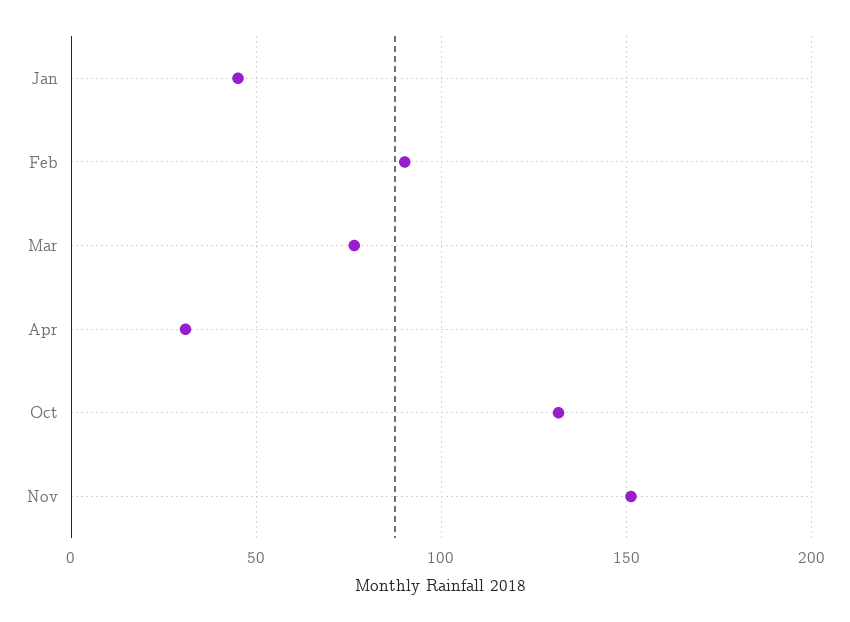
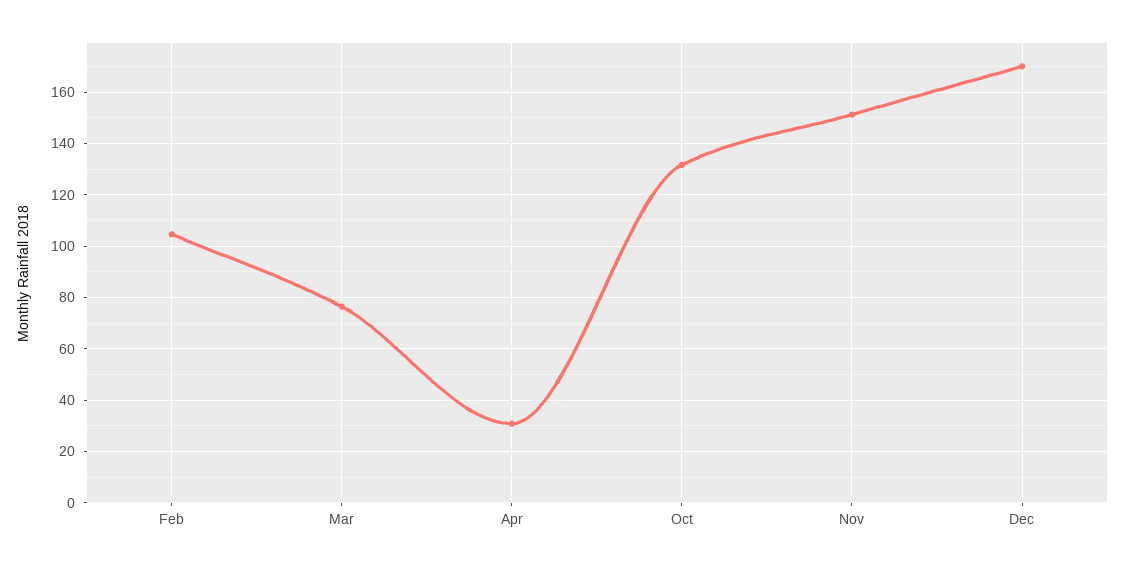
Jan: 45 -> none
Feb: 90 -> 105
Dec: none -> 170

